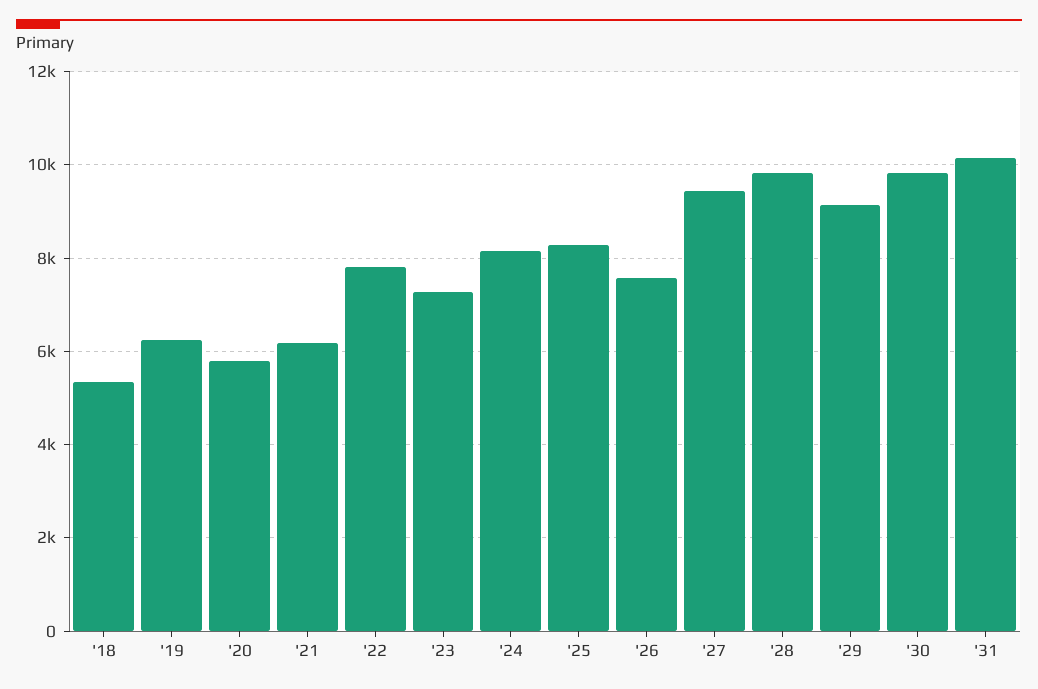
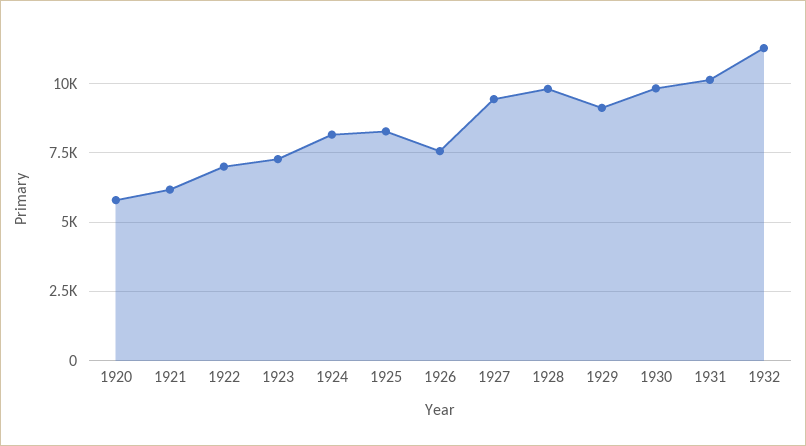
'18: 5400 -> none
'19: 6200 -> none
'22: 7800 -> 7000
1932: none -> 11250

